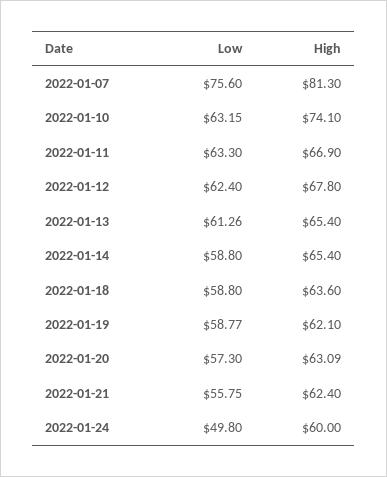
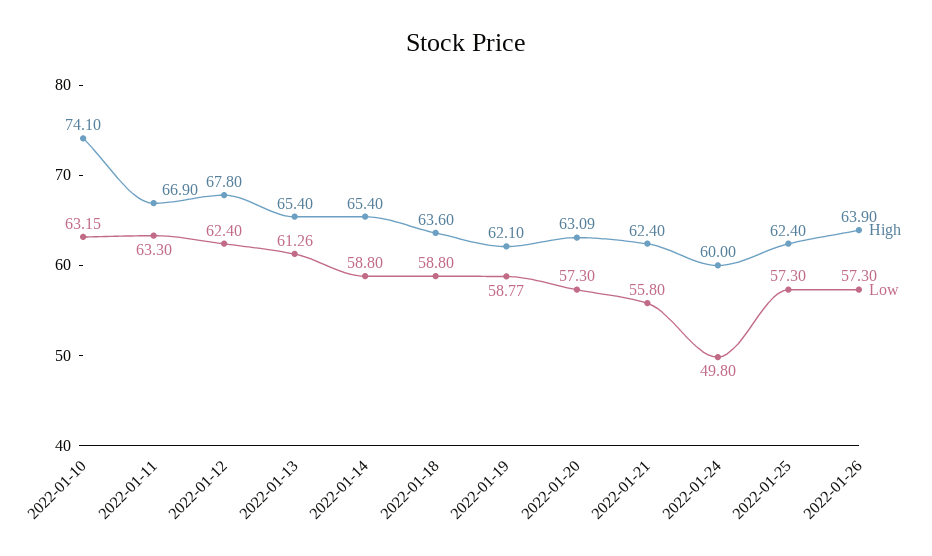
Low, 2022-01-07: 75.6 -> none
High, 2022-01-07: 81.3 -> none
Low, 2022-01-21: 55.75 -> 55.8
High, 2022-01-25: none -> 62.4
Low, 2022-01-25: none -> 57.3
High, 2022-01-26: none -> 63.9
Low, 2022-01-26: none -> 57.3

